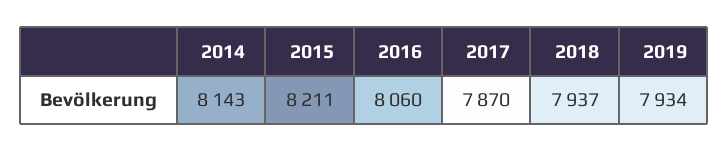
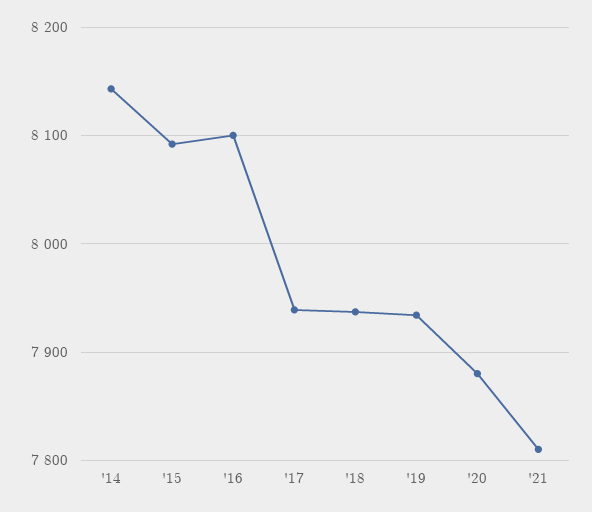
2015: 8211 -> 8090
2016: 8060 -> 8100
2017: 7870 -> 7940
'20: none -> 7880
'21: none -> 7810

